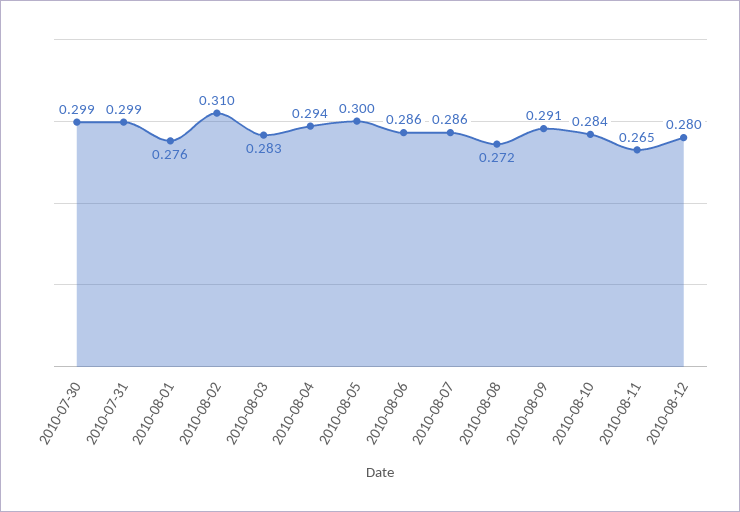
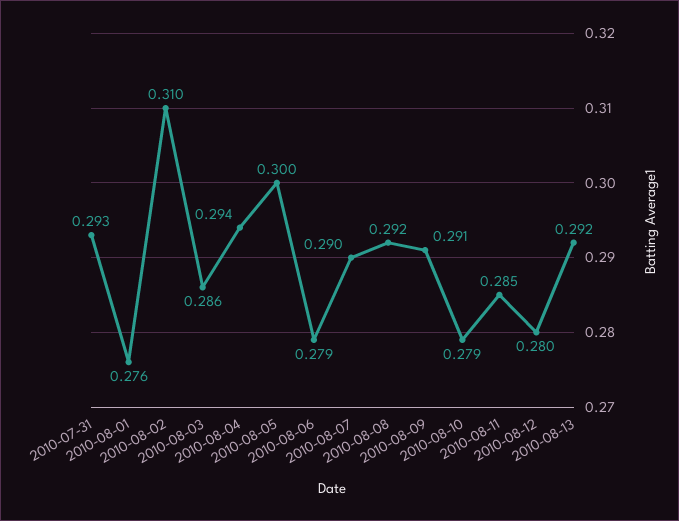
2010-07-30: 0.299 -> none
2010-07-31: 0.299 -> 0.293
2010-08-03: 0.283 -> 0.286
2010-08-06: 0.286 -> 0.279
2010-08-07: 0.286 -> 0.29
2010-08-08: 0.272 -> 0.292
2010-08-10: 0.284 -> 0.279
2010-08-11: 0.265 -> 0.285
2010-08-13: none -> 0.292

